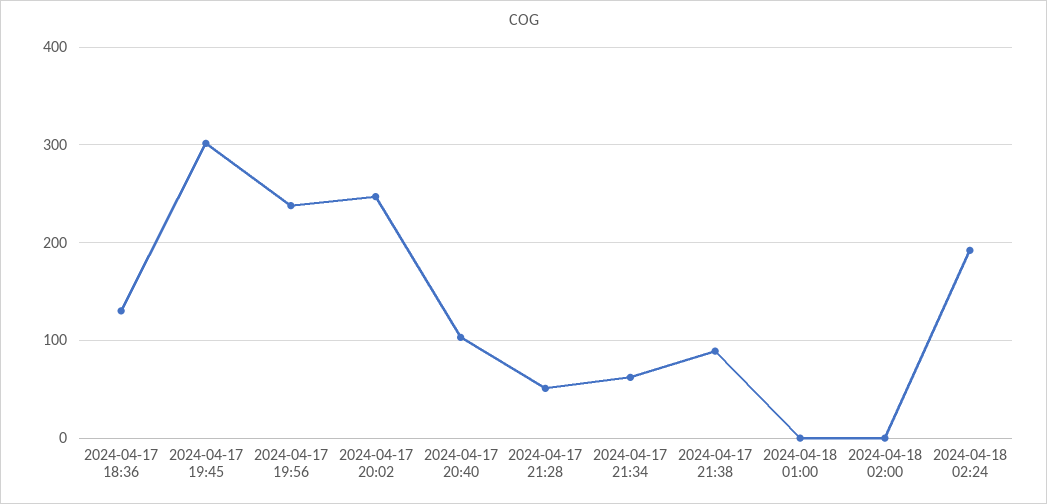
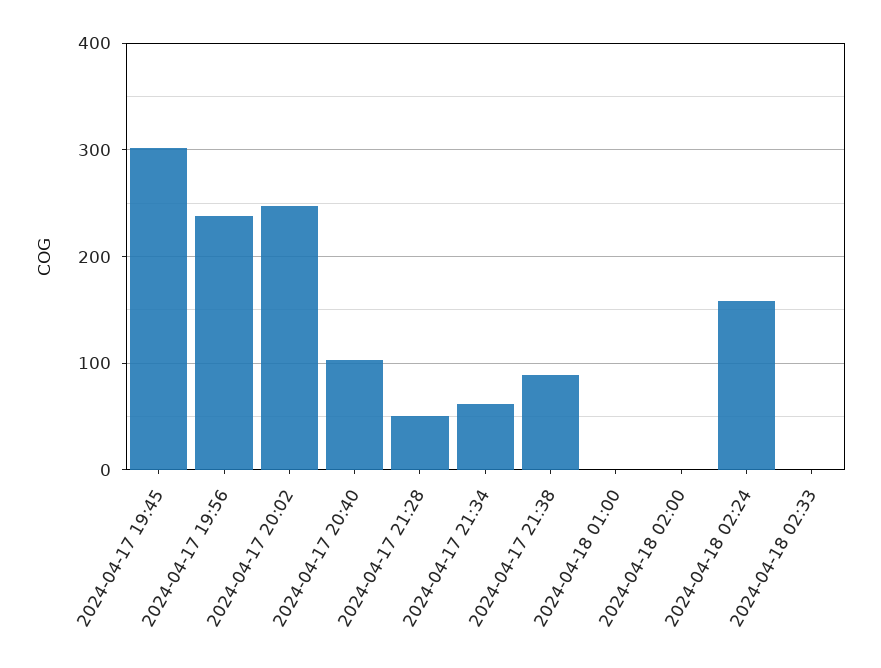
2024-04-17 18:36: 130 -> none
2024-04-18 02:24: 190 -> 160
2024-04-18 02:33: none -> 0

